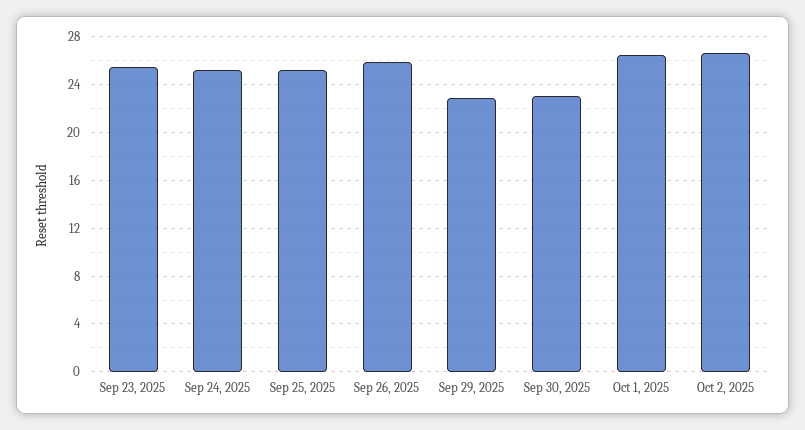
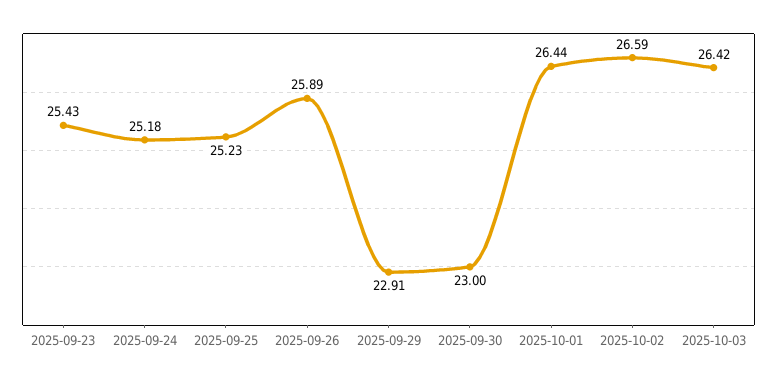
2025-10-03: none -> 26.42

